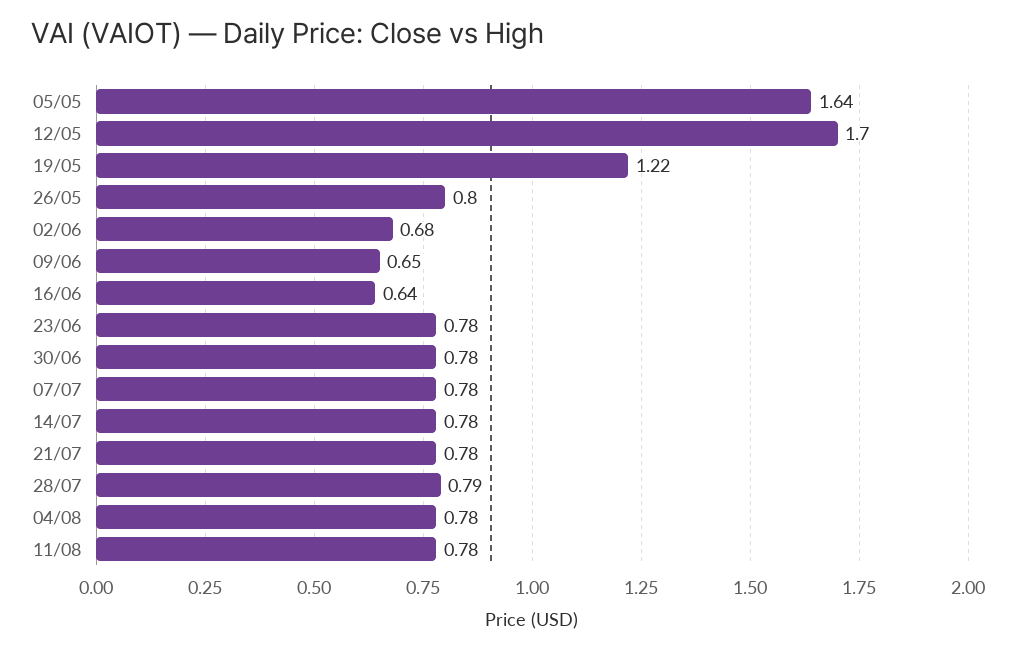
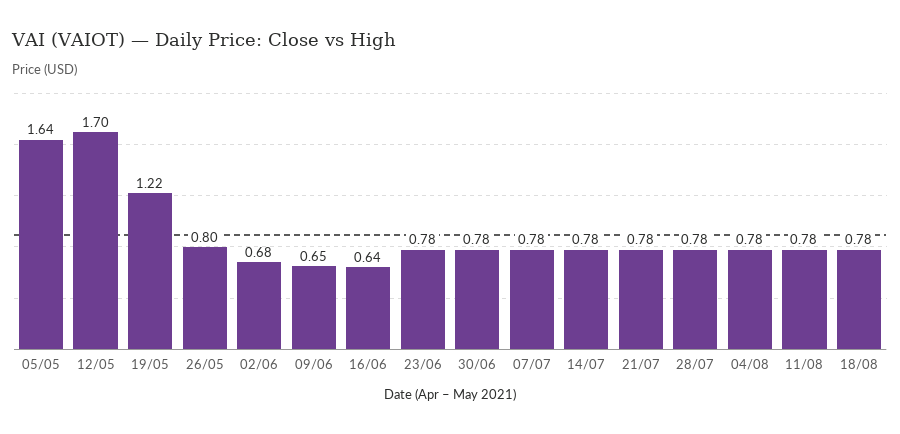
28/07: 0.79 -> 0.78
18/08: none -> 0.78

